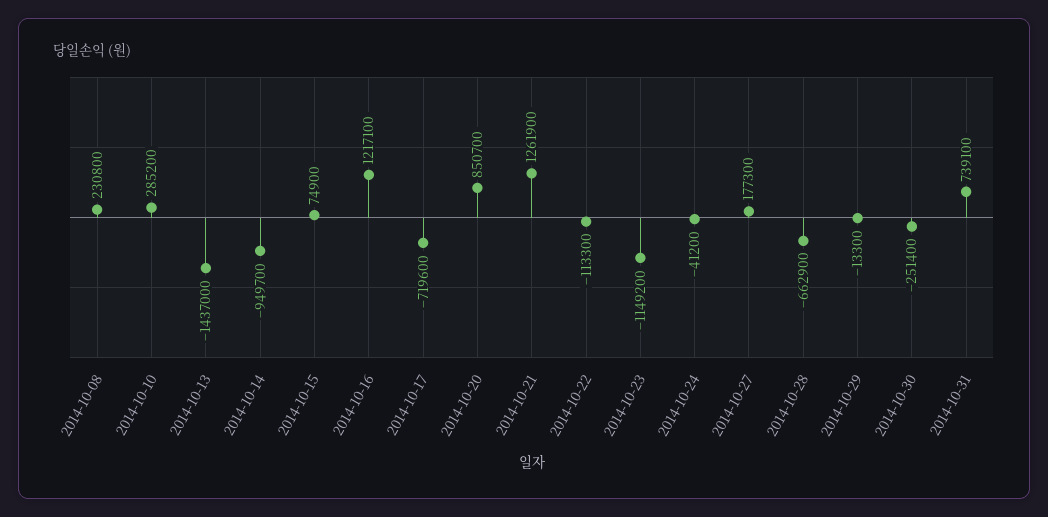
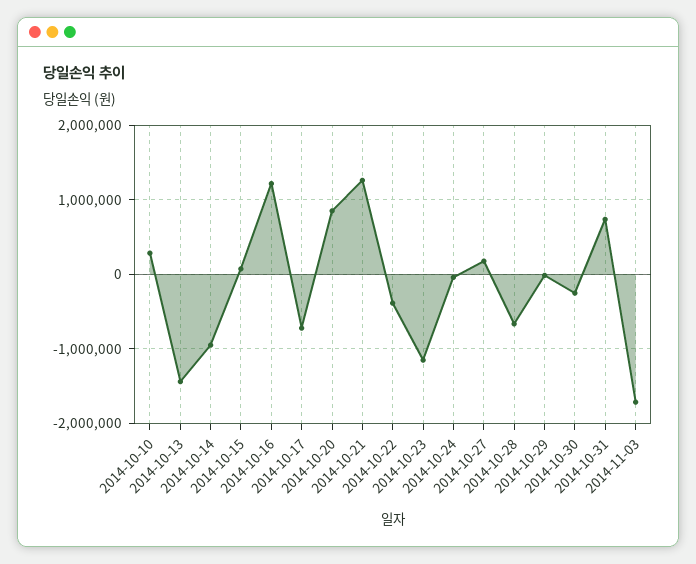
2014-10-08: 230800 -> none
2014-10-22: -113300 -> -400000
2014-11-03: none -> -1700000

